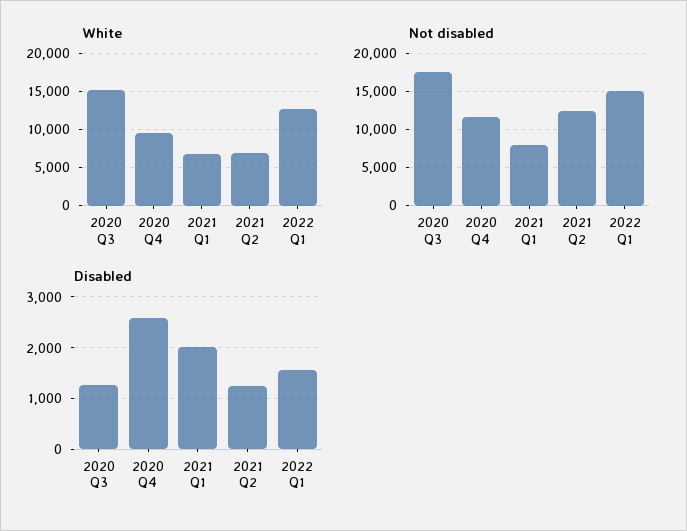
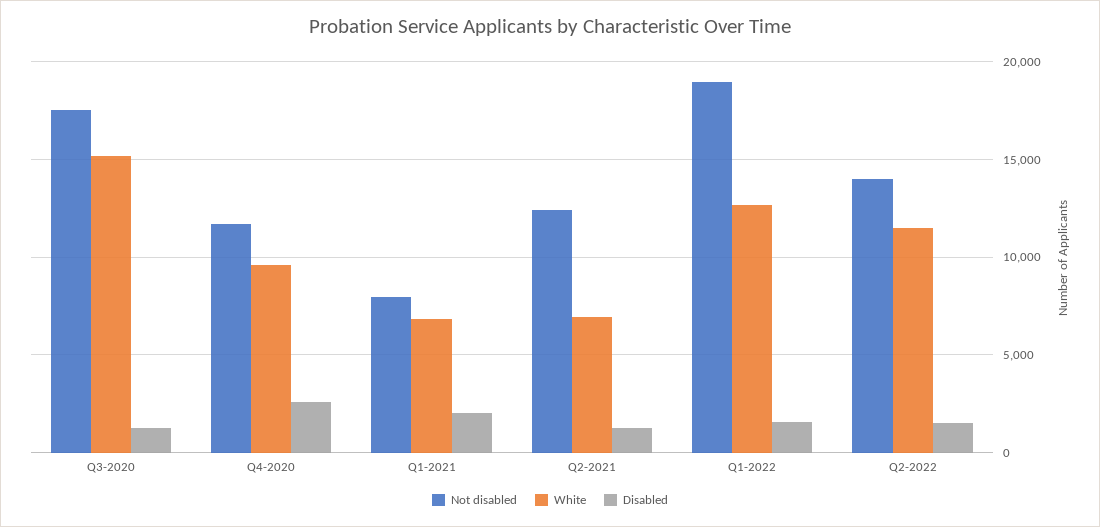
Not disabled, 2022 Q1: 15000 -> 19000
Not disabled, Q2-2022: none -> 14000
White, Q2-2022: none -> 11500
Disabled, Q2-2022: none -> 1500

